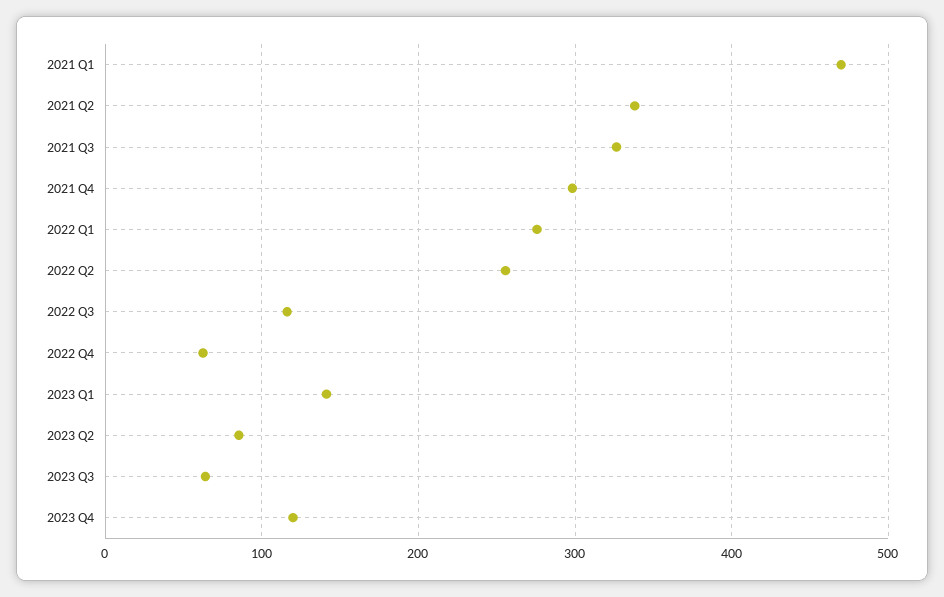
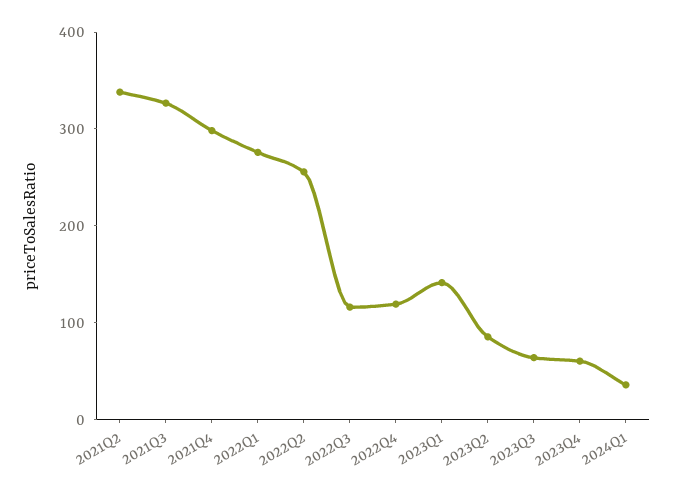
2021 Q1: 470 -> none
2022 Q4: 60 -> 120
2023 Q4: 120 -> 60
2024Q1: none -> 40

